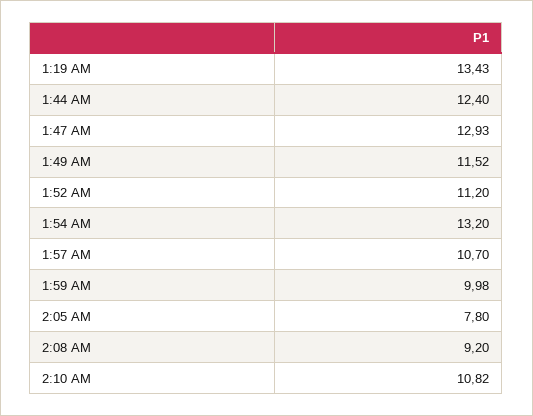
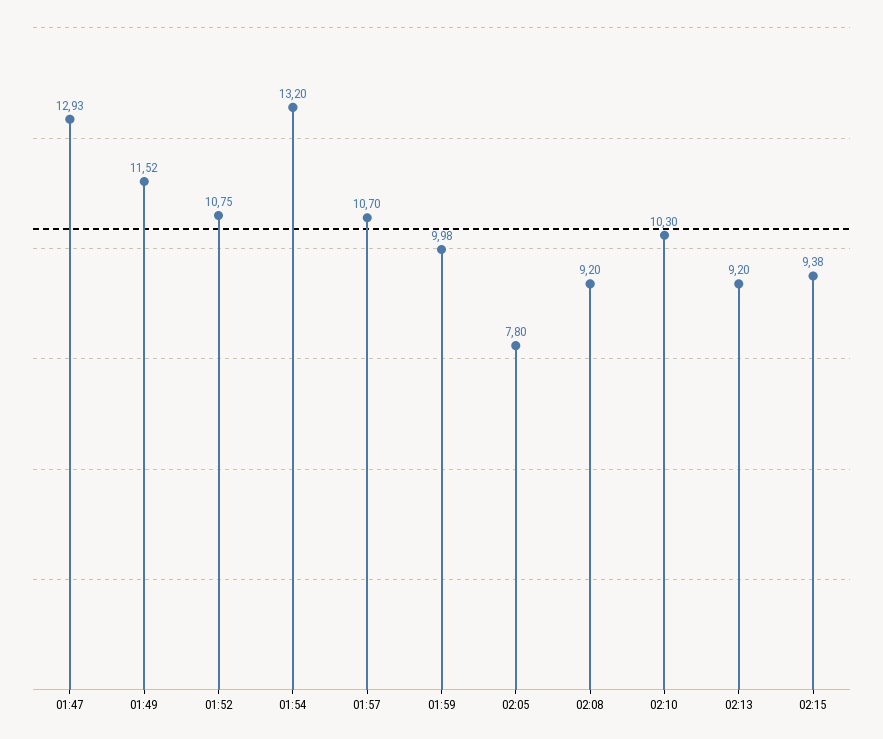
1:19 AM: 13.43 -> none
1:44 AM: 12.4 -> none
1:52 AM: 11.2 -> 10.75
2:10 AM: 10.82 -> 10.3
02:13: none -> 9.2
02:15: none -> 9.38

